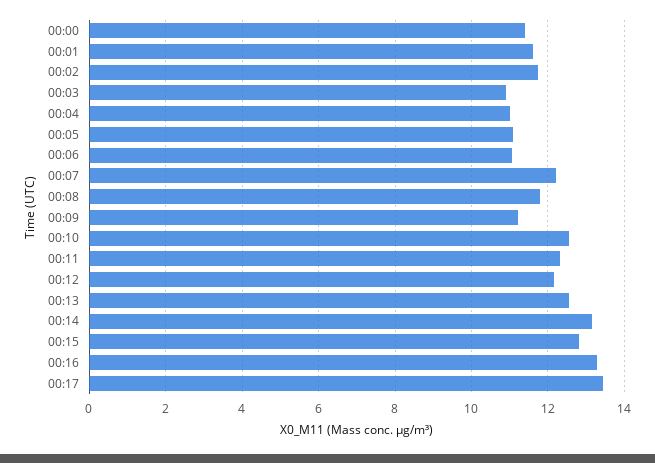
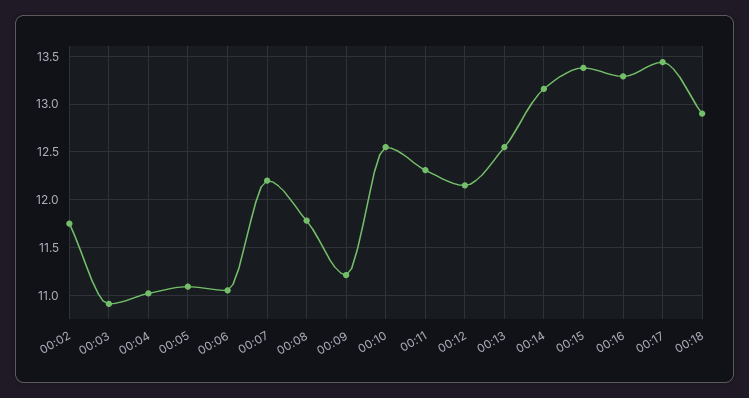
00:00: 11.4 -> none
00:01: 11.6 -> none
00:15: 12.8 -> 13.4
00:18: none -> 12.9

